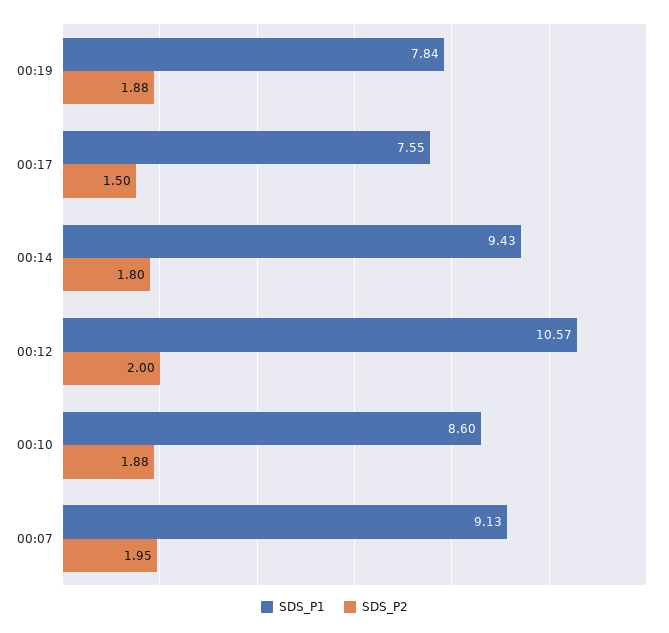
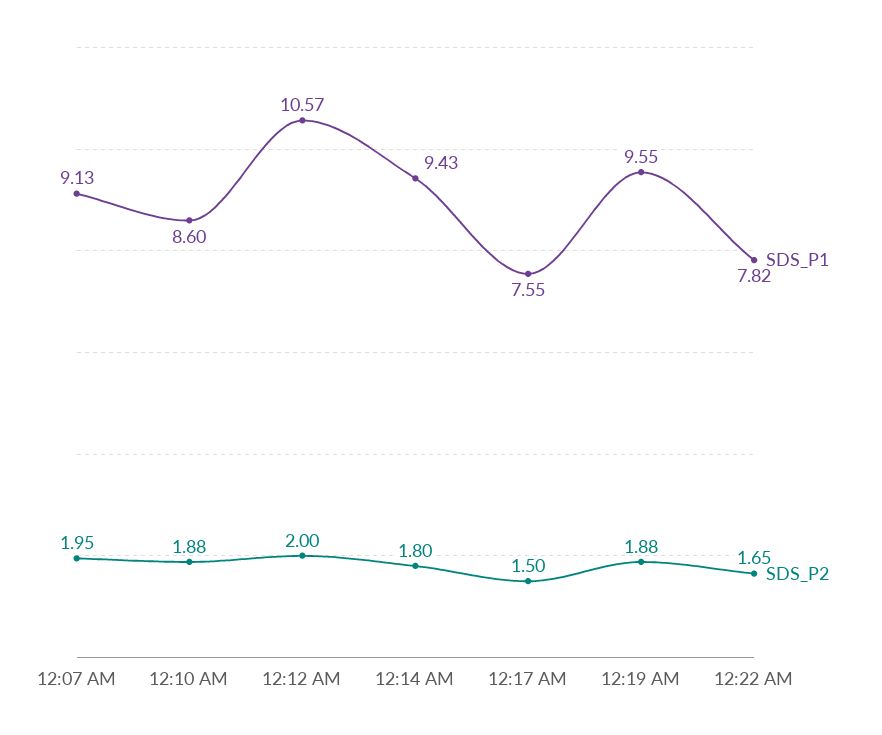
SDS_P1, 00:19: 7.84 -> 9.55
SDS_P1, 12:22 AM: none -> 7.82
SDS_P2, 12:22 AM: none -> 1.65

